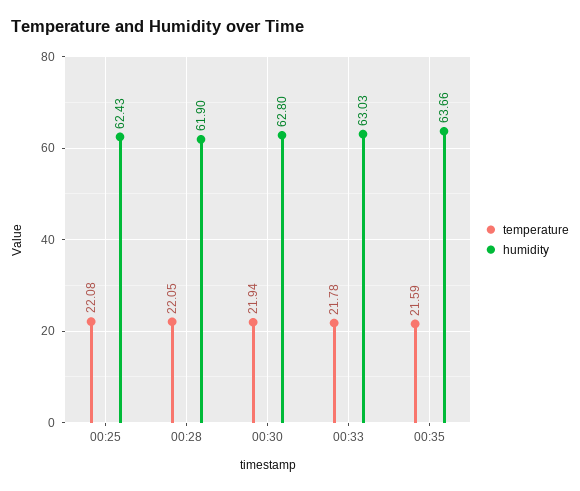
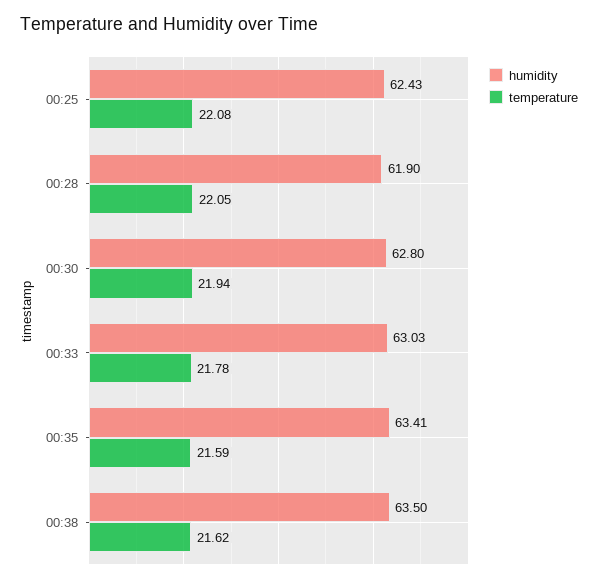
humidity, 00:35: 63.66 -> 63.41
humidity, 00:38: none -> 63.5
temperature, 00:38: none -> 21.62

